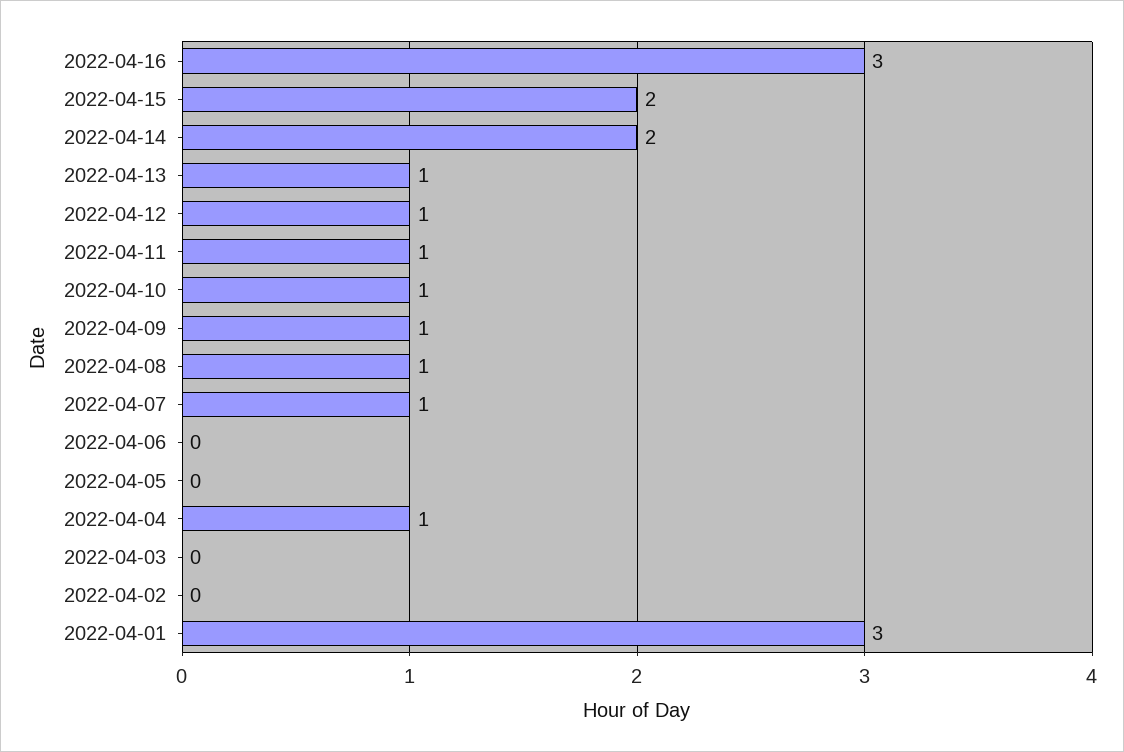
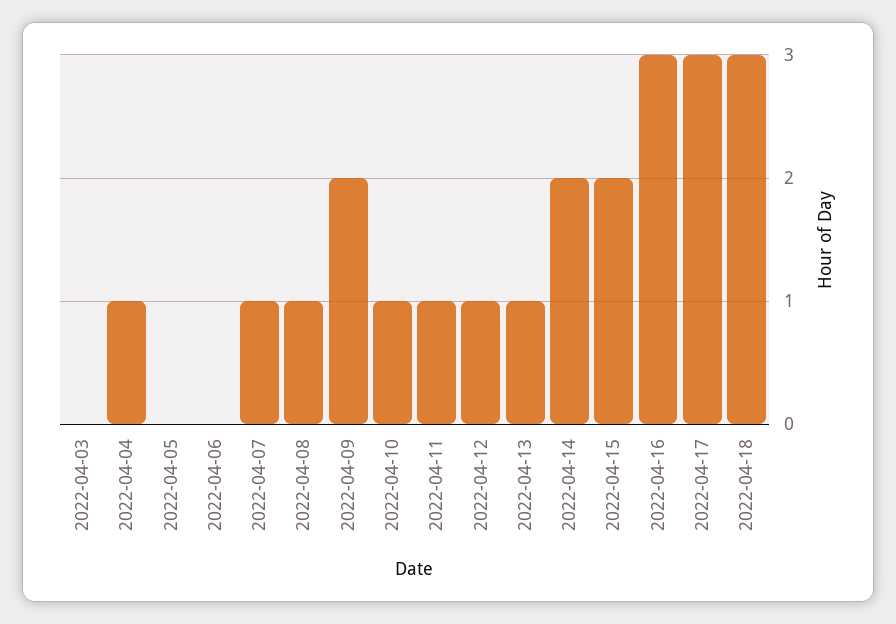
2022-04-09: 1 -> 2
2022-04-02: 0 -> none
2022-04-01: 3 -> none
2022-04-17: none -> 3
2022-04-18: none -> 3

